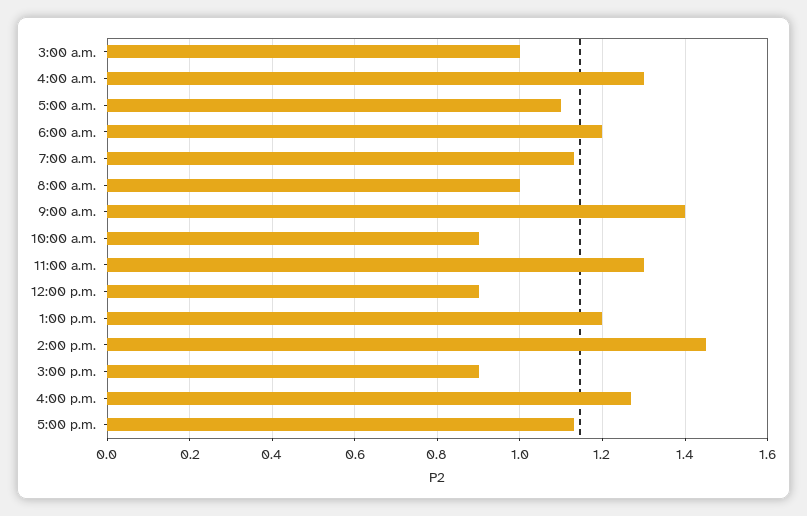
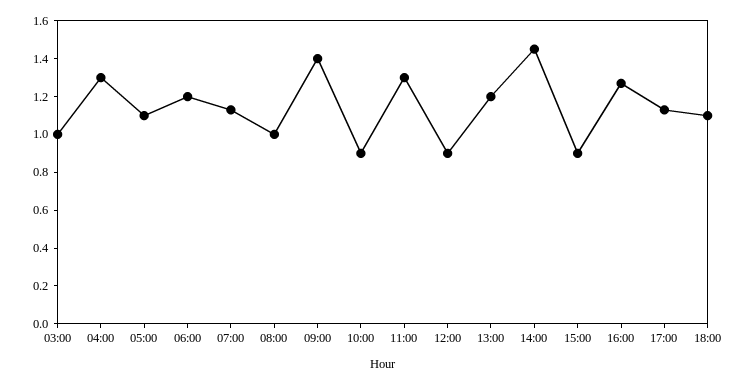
18:00: none -> 1.1

